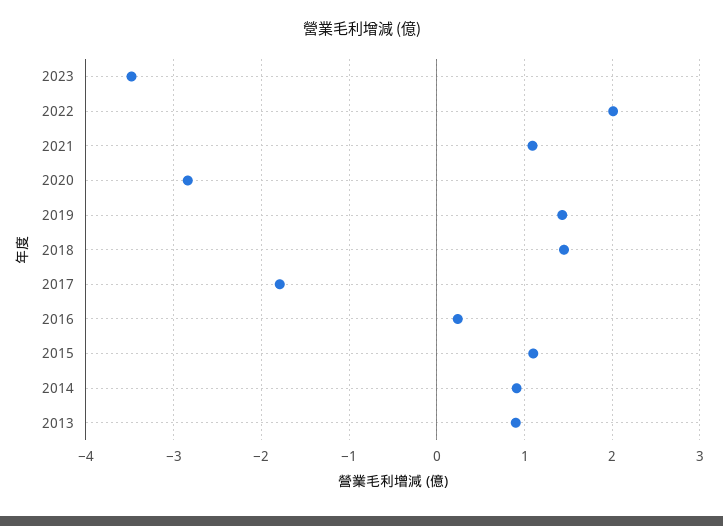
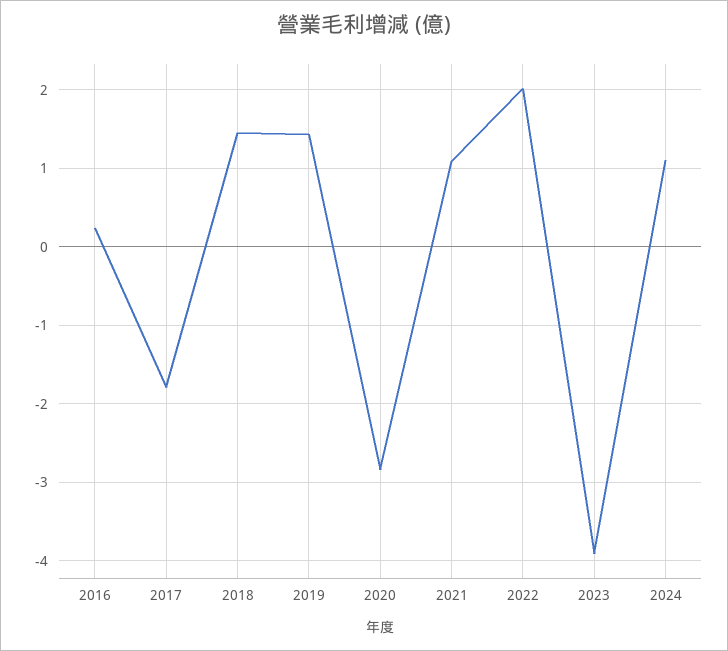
2023: -3.5 -> -3.9
2015: 1.1 -> none
2014: 0.9 -> none
2013: 0.9 -> none
2024: none -> 1.1

